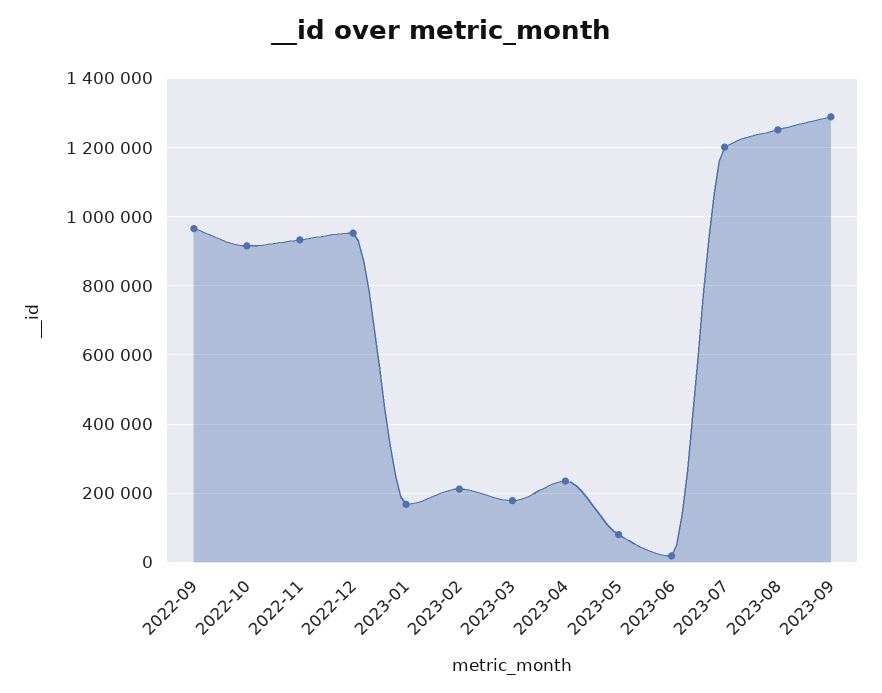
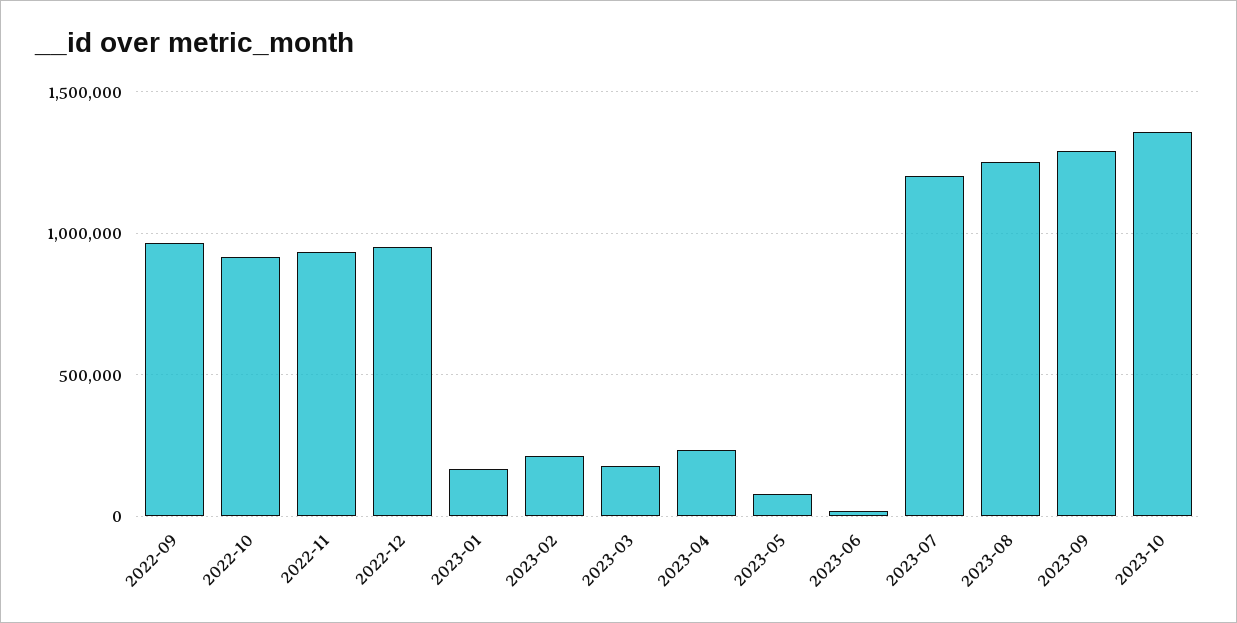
2023-10: none -> 1350000

